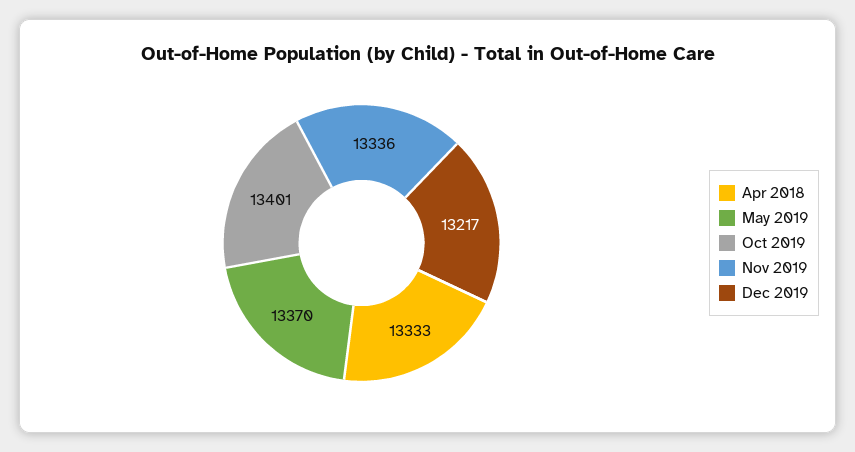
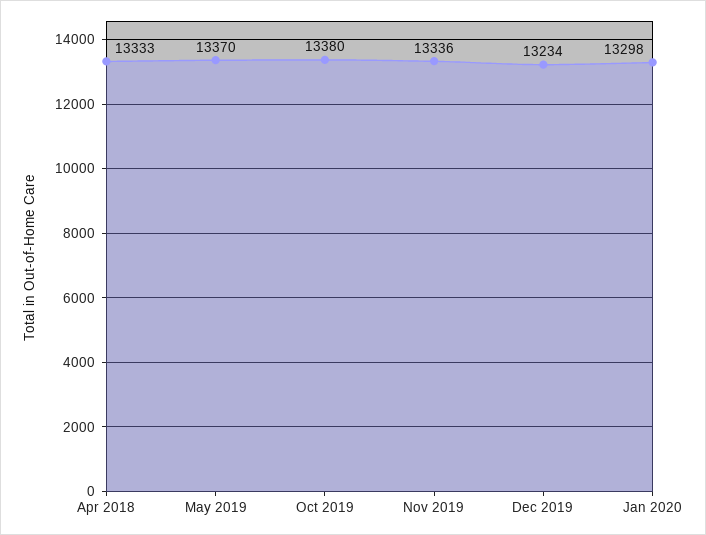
Oct 2019: 13401 -> 13380
Dec 2019: 13217 -> 13234
Jan 2020: none -> 13298

